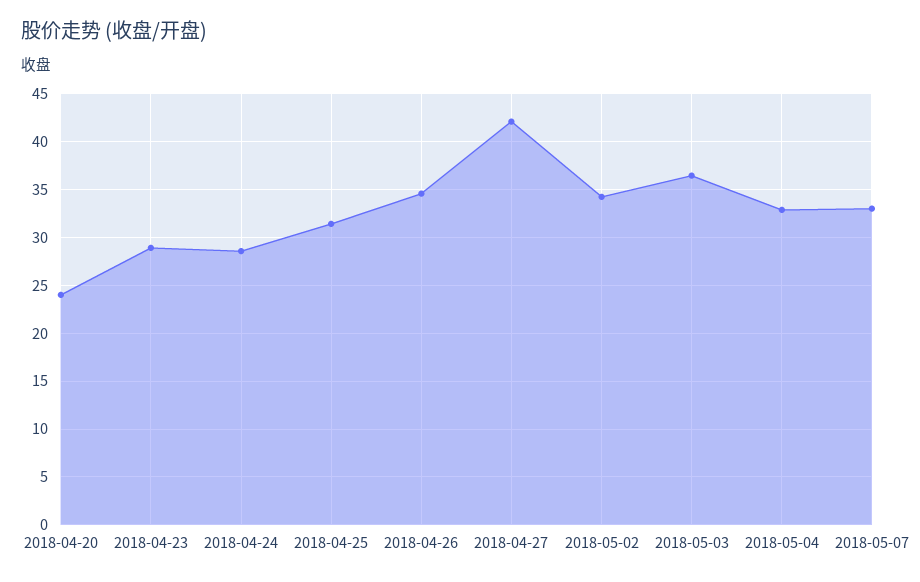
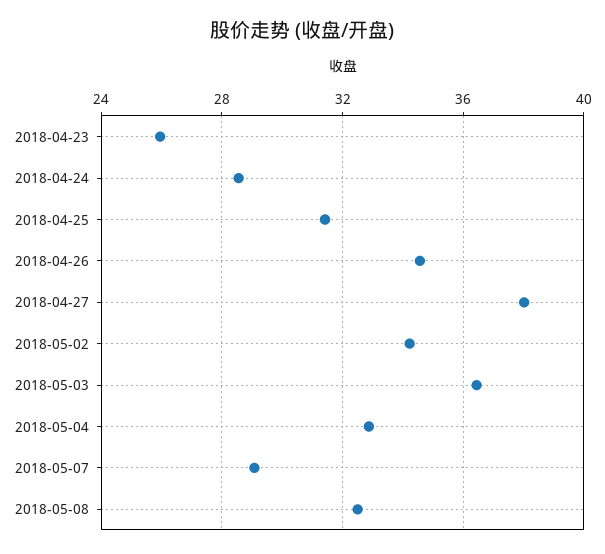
2018-04-20: 24 -> none
2018-04-23: 29 -> 26
2018-04-27: 42 -> 38
2018-05-07: 33 -> 29
2018-05-08: none -> 32.5

